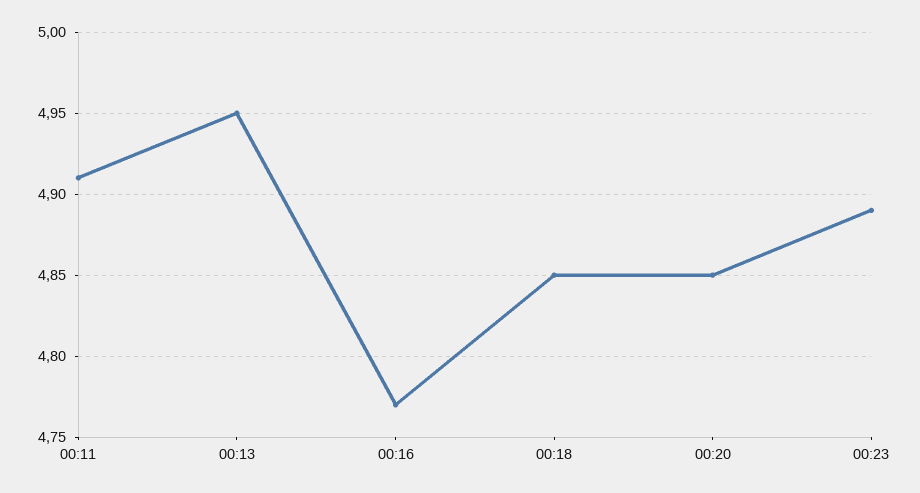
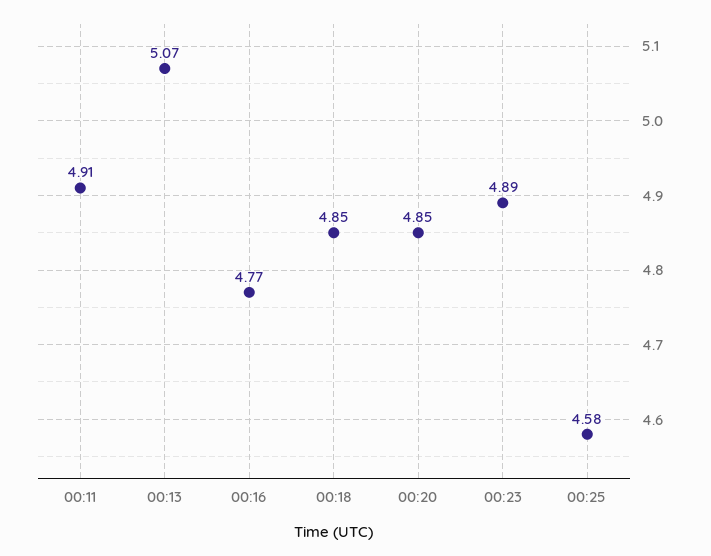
00:13: 4.95 -> 5.07
00:25: none -> 4.58

